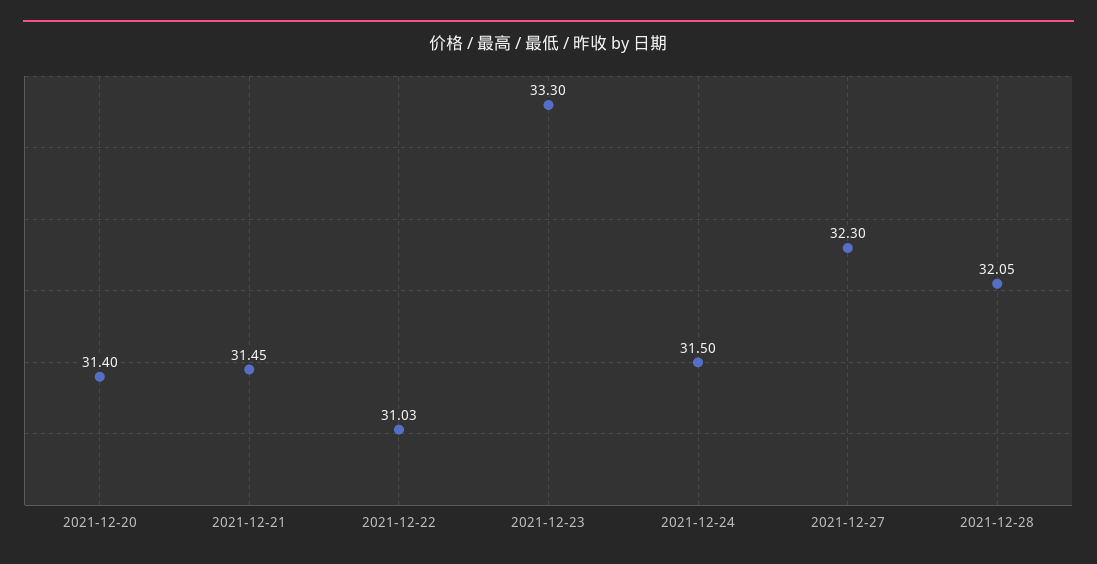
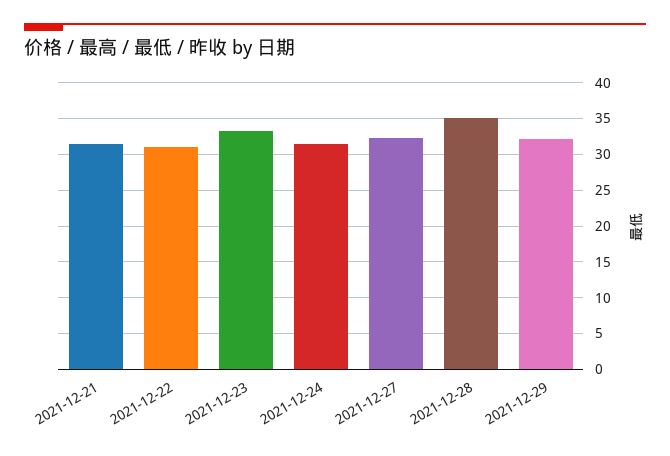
2021-12-20: 31.4 -> none
2021-12-28: 32.05 -> 35
2021-12-29: none -> 32

